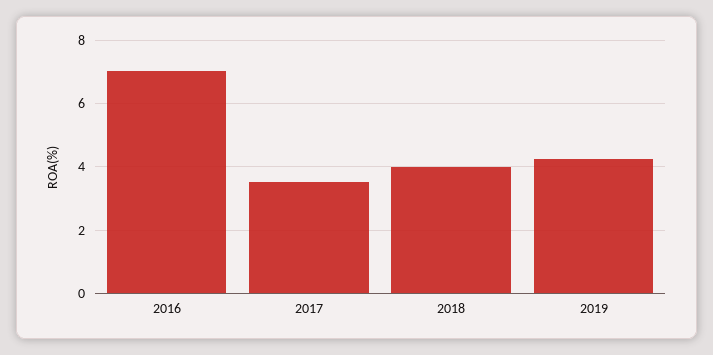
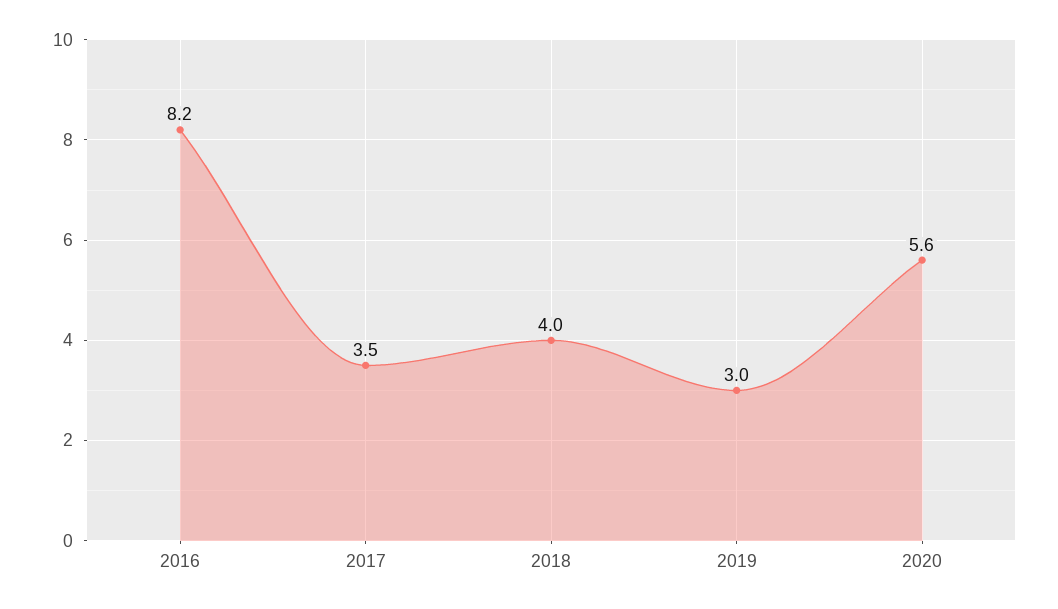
2016: 7 -> 8.2
2019: 4.2 -> 3
2020: none -> 5.6

